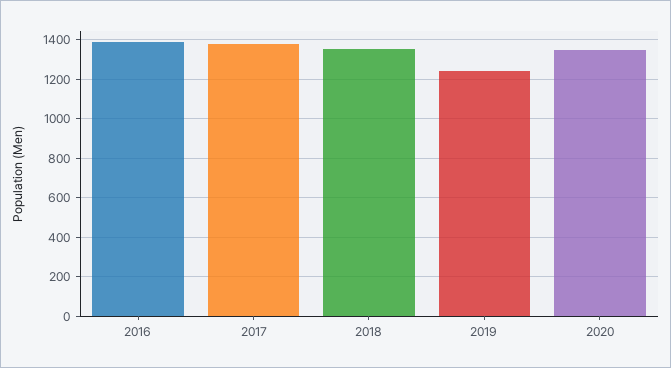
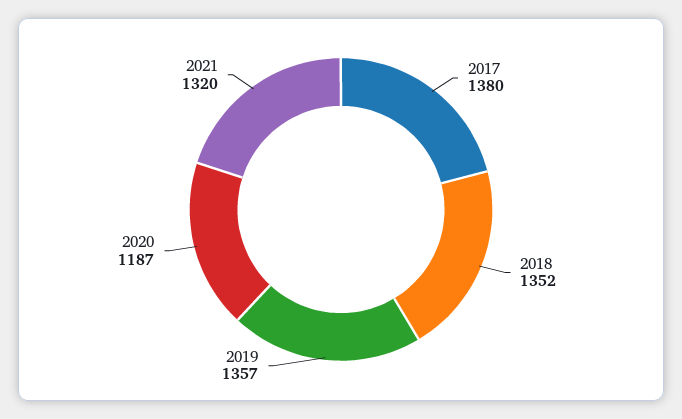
2016: 1400 -> none
2019: 1250 -> 1357
2020: 1350 -> 1187
2021: none -> 1320

